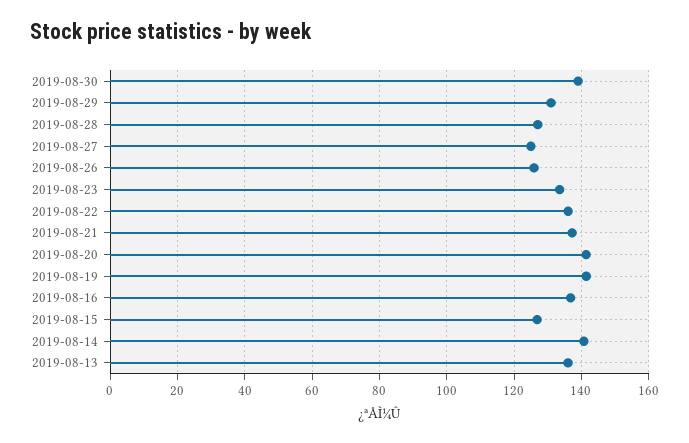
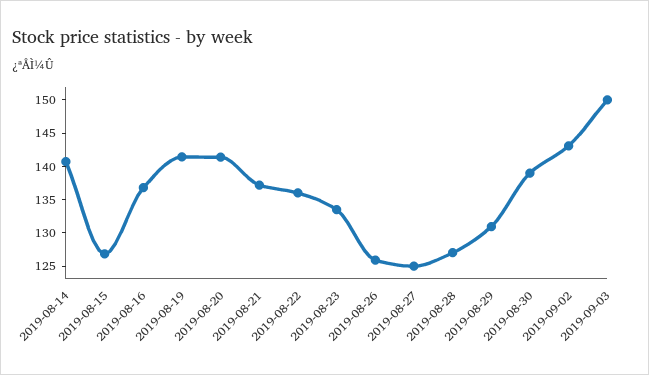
2019-08-13: 136 -> none
2019-09-02: none -> 142.5
2019-09-03: none -> 150

